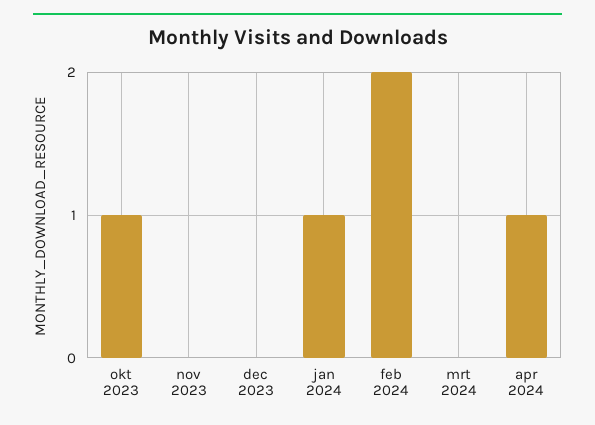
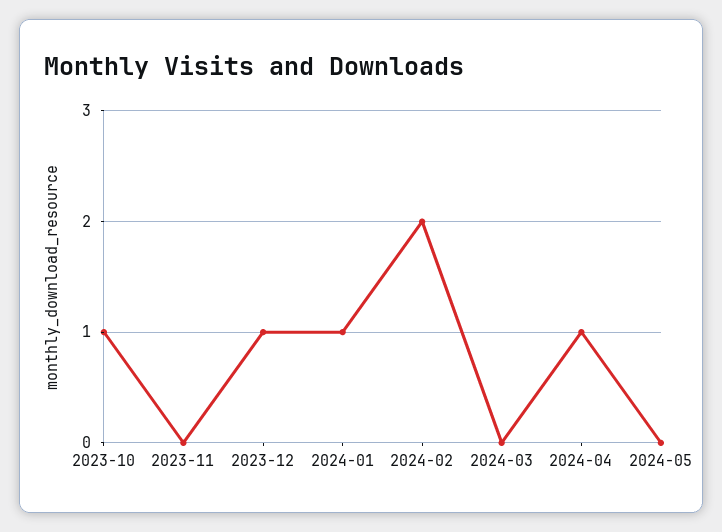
dec 2023: 0 -> 1
2024-05: none -> 0

